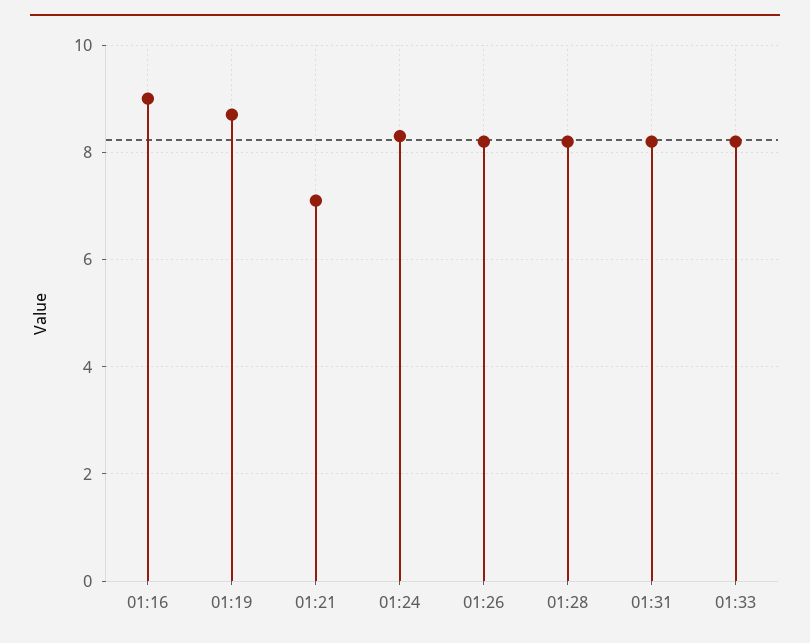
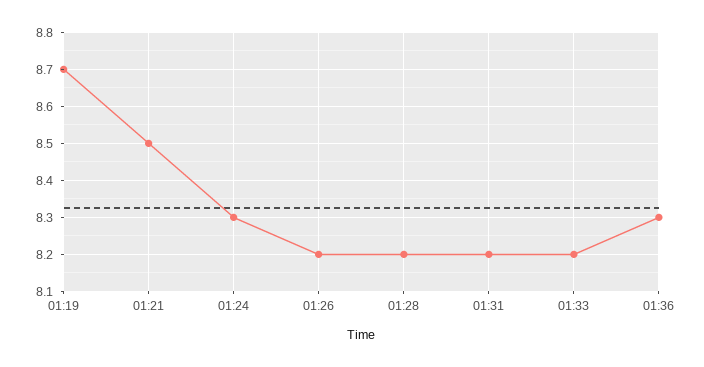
01:16: 9 -> none
01:21: 7 -> 8.5
01:36: none -> 8.3

